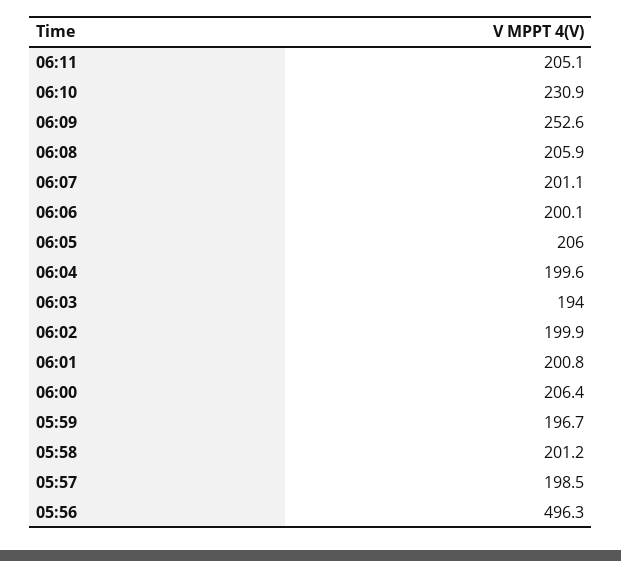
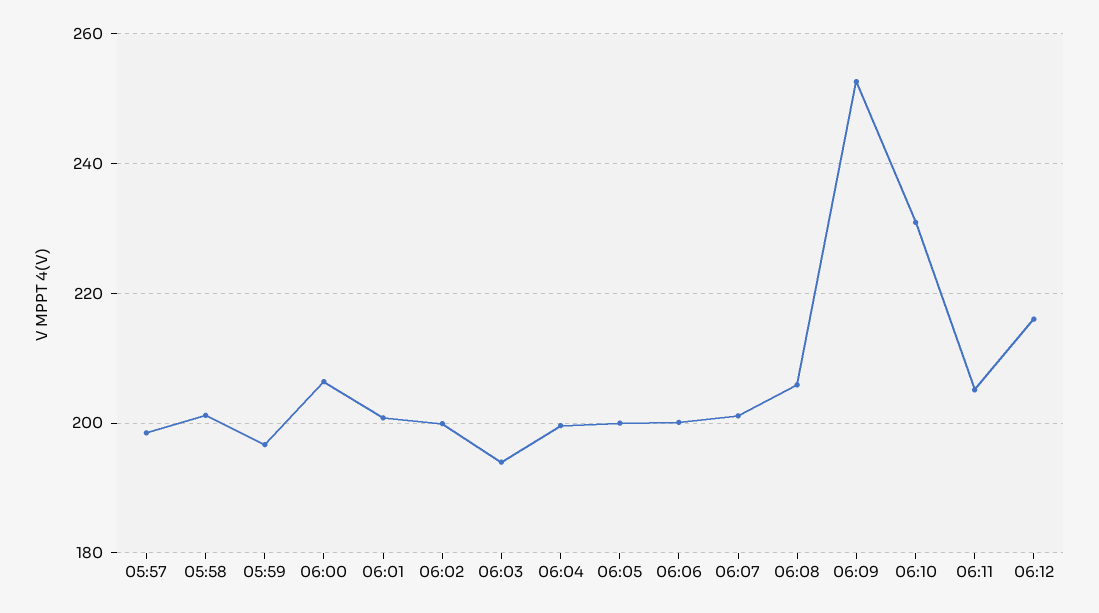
06:05: 206 -> 200
05:56: 496.3 -> none
06:12: none -> 216

